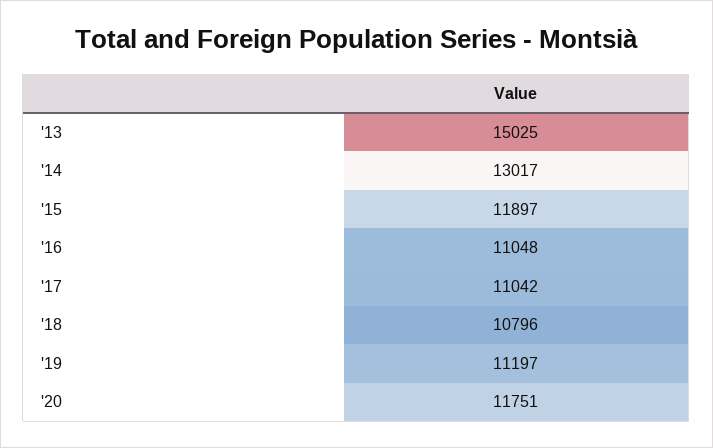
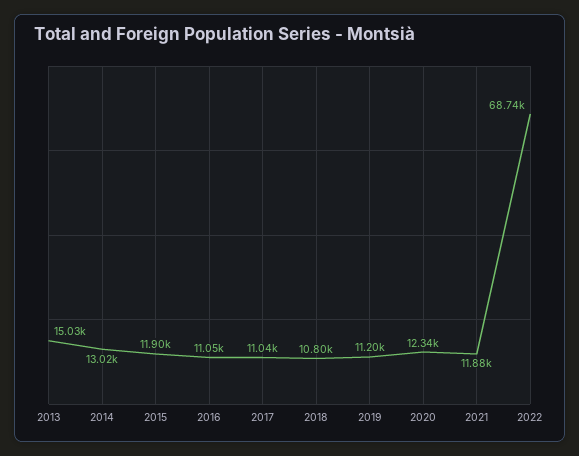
'20: 11751 -> 12340
2021: none -> 11880
2022: none -> 68740

